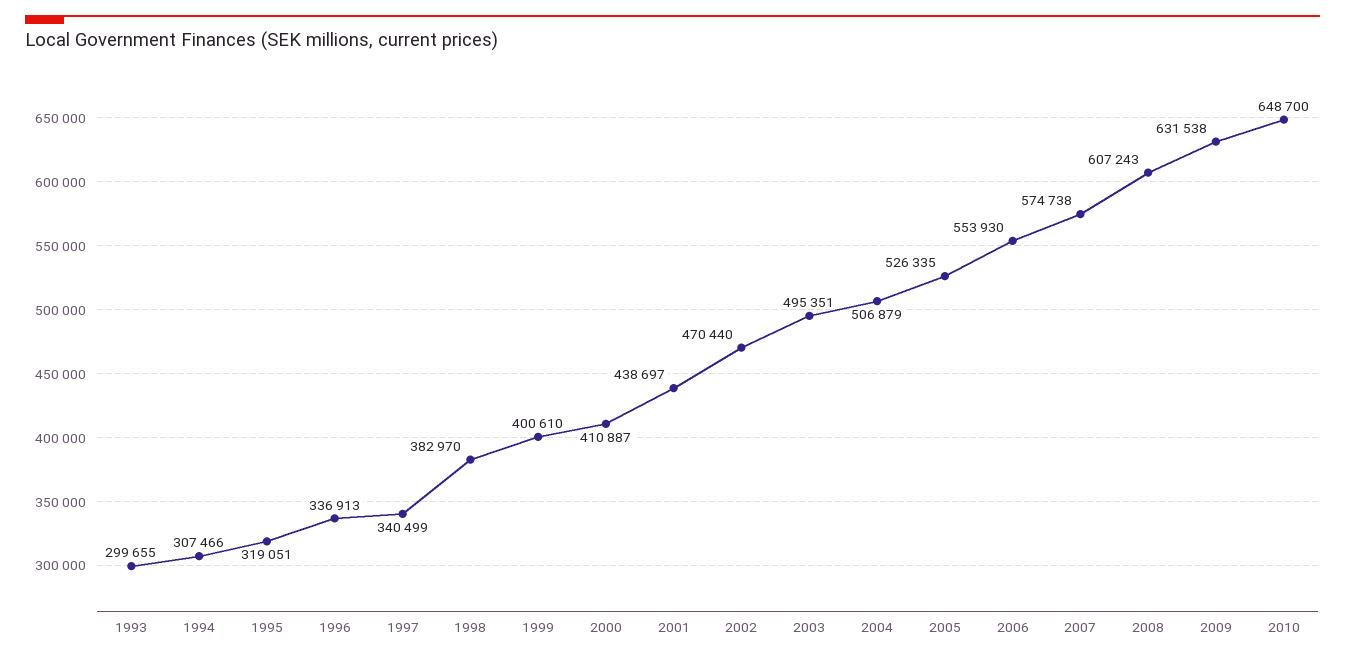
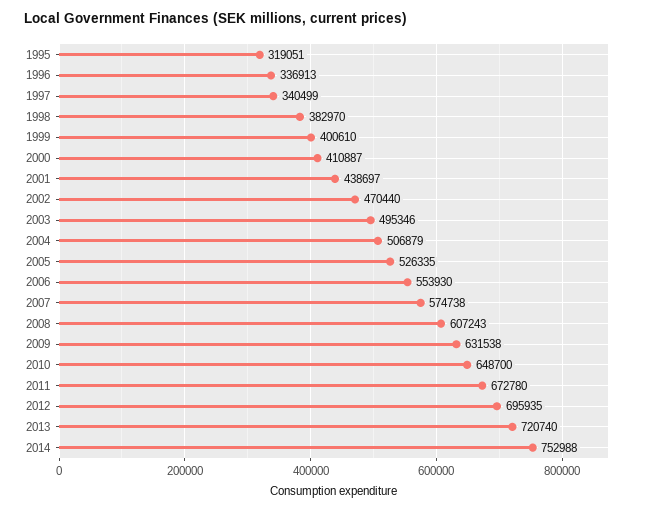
1993: 299655 -> none
1994: 307466 -> none
2003: 495351 -> 495346
2011: none -> 672780
2012: none -> 695935
2013: none -> 720740
2014: none -> 752988

